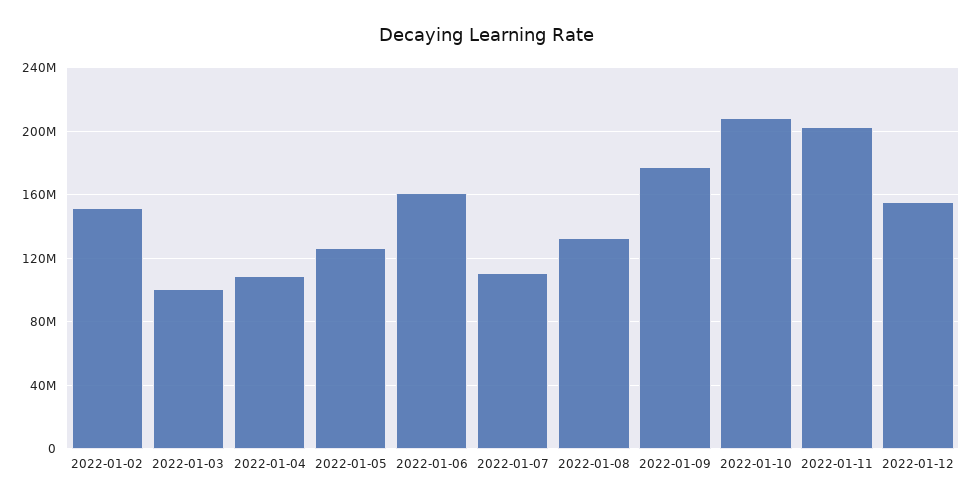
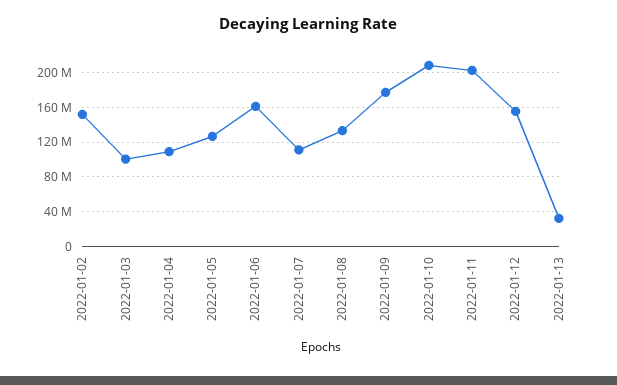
2022-01-13: none -> 30000000

